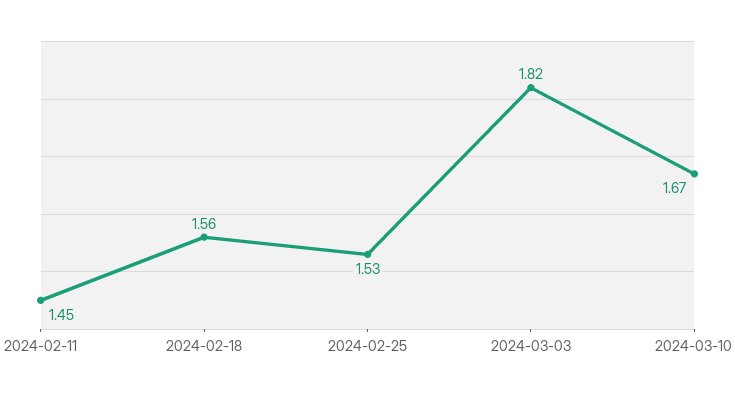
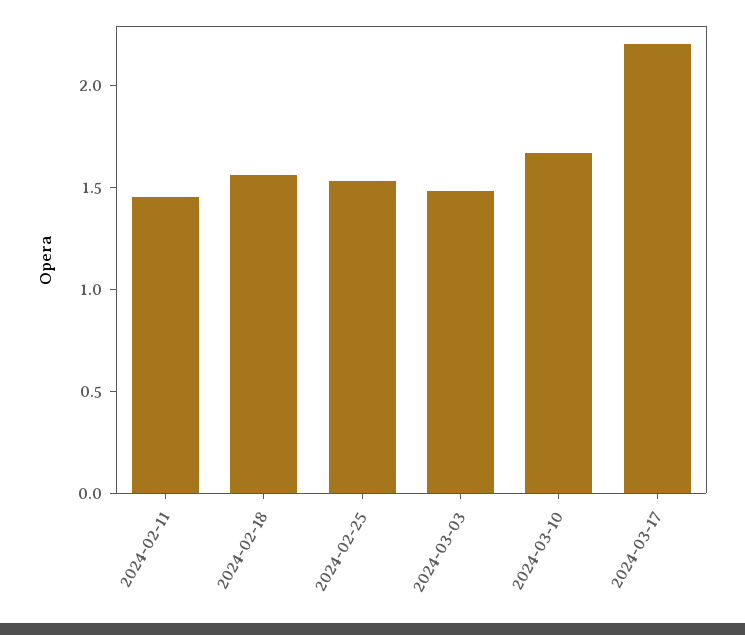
2024-03-03: 1.82 -> 1.5
2024-03-17: none -> 2.2

